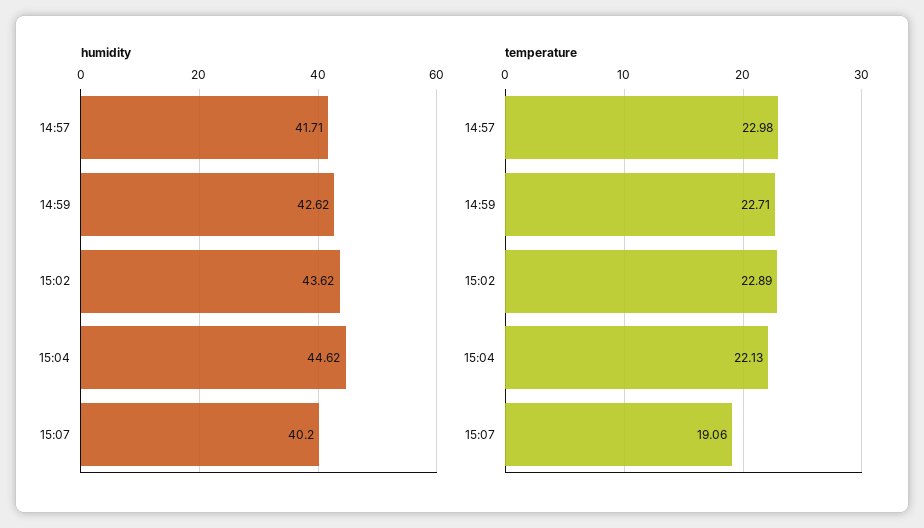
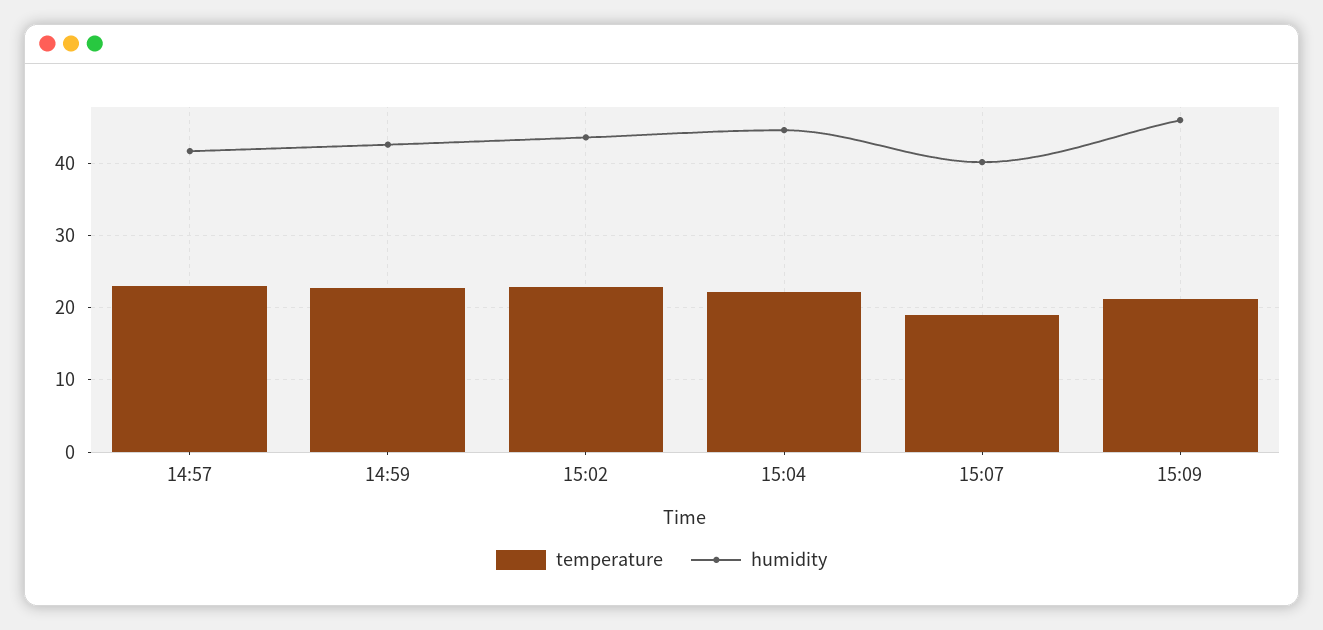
temperature, 15:09: none -> 21
humidity, 15:09: none -> 46

